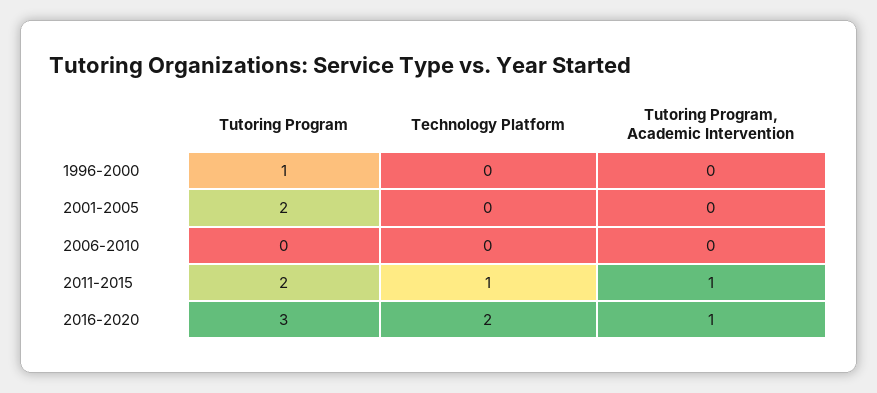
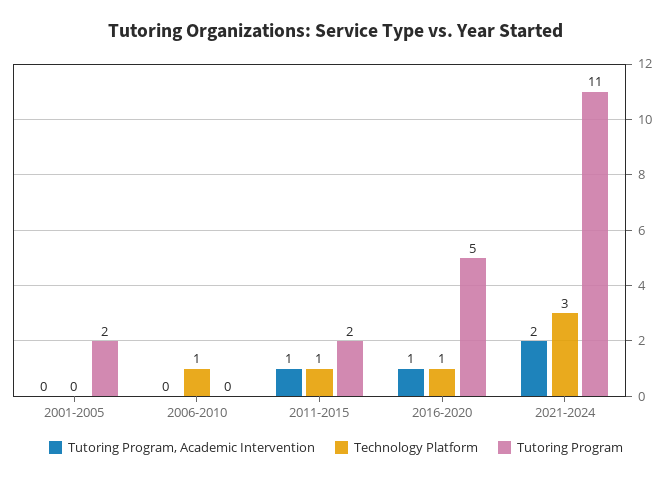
Tutoring Program, 1996-2000: 1 -> none
Technology Platform, 1996-2000: 0 -> none
Tutoring Program, Academic Intervention, 1996-2000: 0 -> none
Technology Platform, 2006-2010: 0 -> 1
Tutoring Program, 2016-2020: 3 -> 5
Technology Platform, 2016-2020: 2 -> 1
Tutoring Program, Academic Intervention, 2021-2024: none -> 2
Technology Platform, 2021-2024: none -> 3
Tutoring Program, 2021-2024: none -> 11

